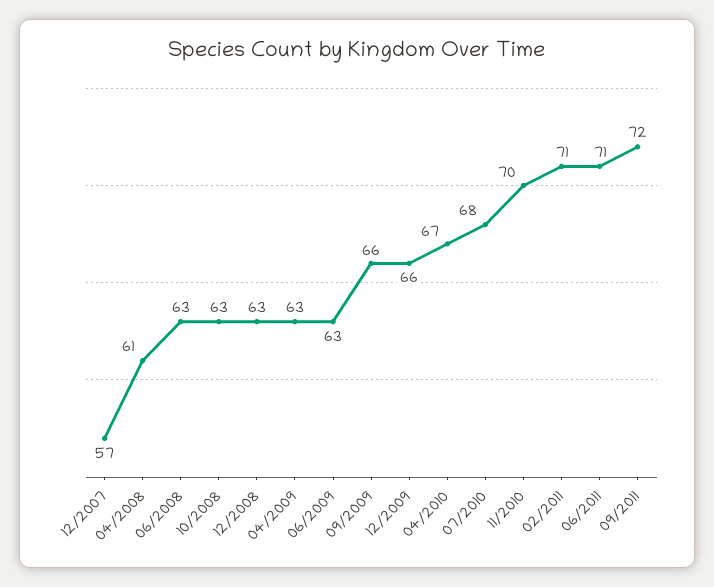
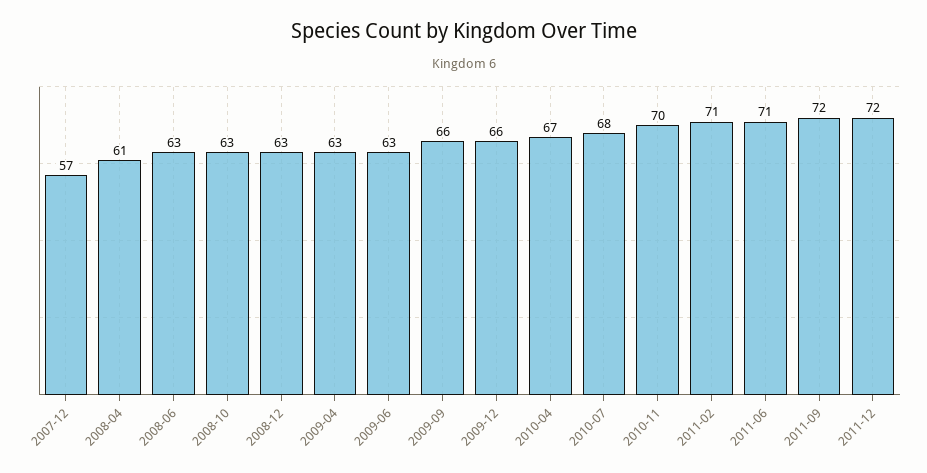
2011-12: none -> 72

